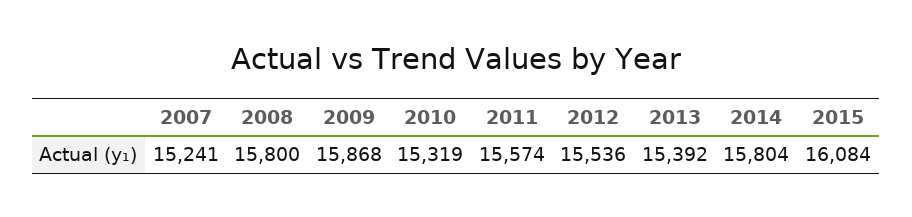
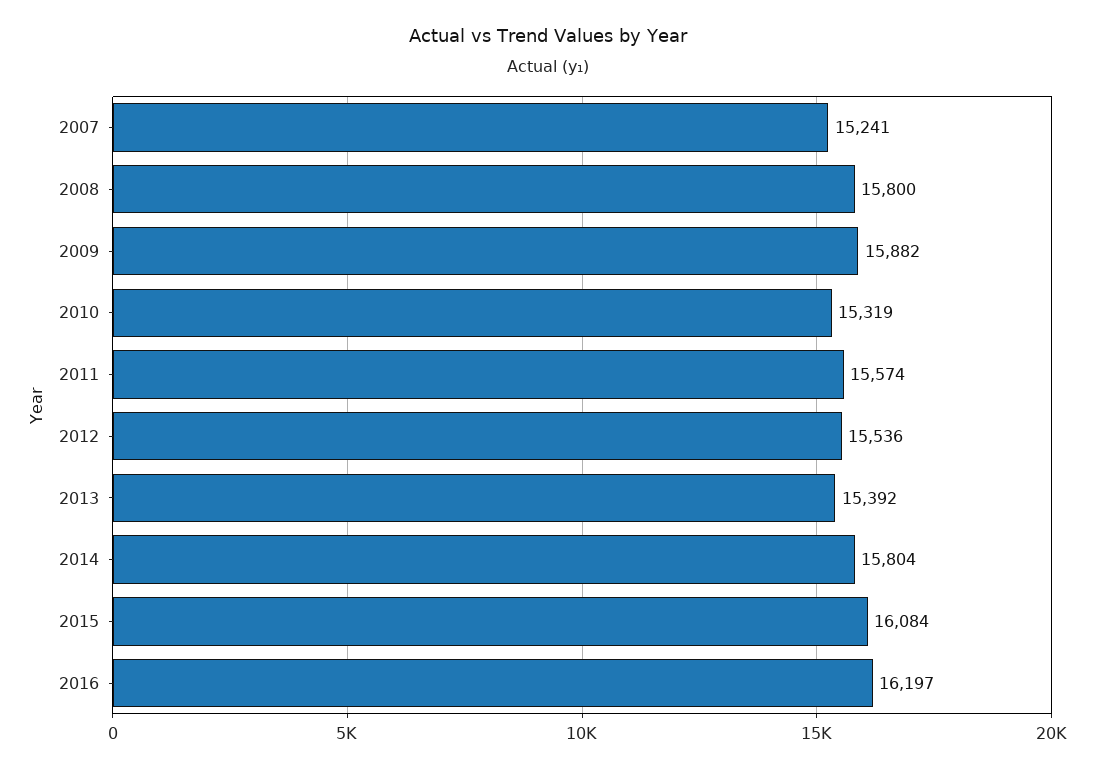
2009: 15868 -> 15882
2016: none -> 16197

